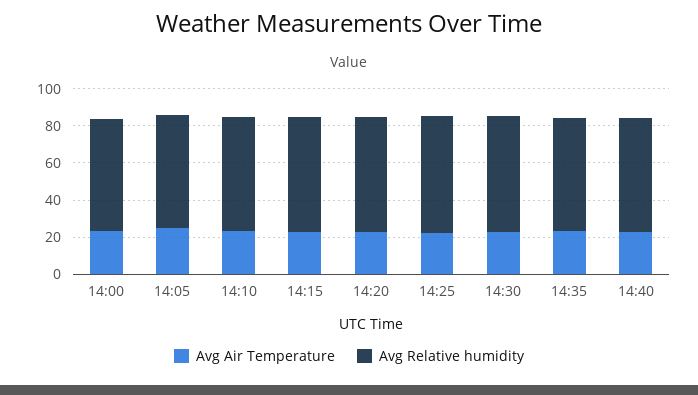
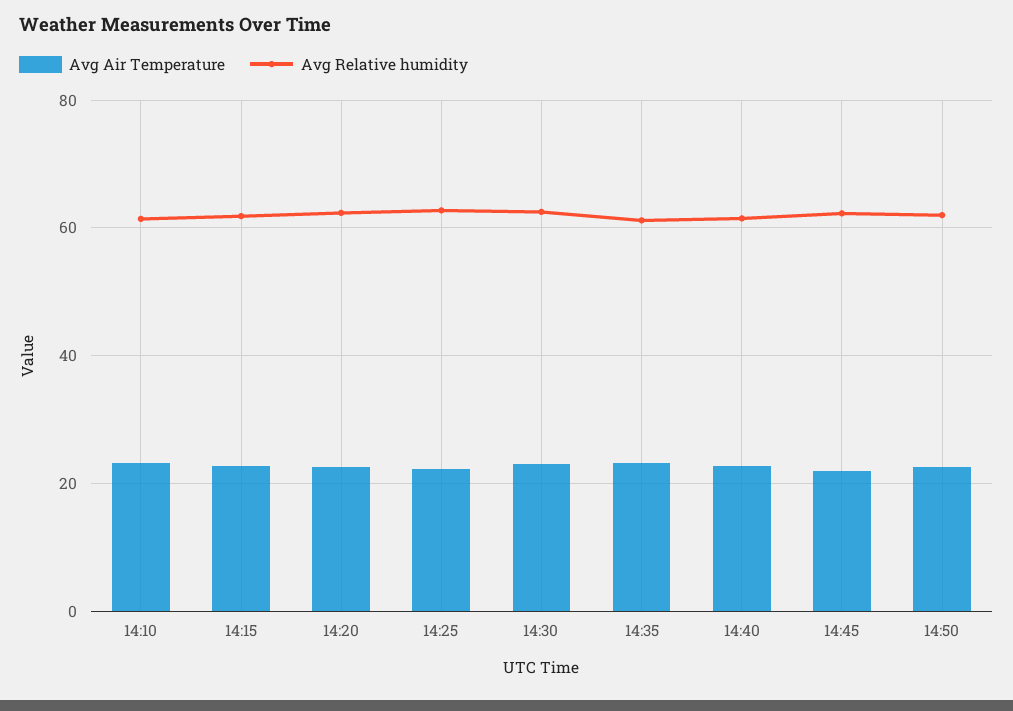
Avg Air Temperature, 14:00: 25 -> none
Avg Relative humidity, 14:00: 60 -> none
Avg Air Temperature, 14:05: 25 -> none
Avg Relative humidity, 14:05: 60 -> none
Avg Air Temperature, 14:45: none -> 22
Avg Relative humidity, 14:45: none -> 62
Avg Air Temperature, 14:50: none -> 22
Avg Relative humidity, 14:50: none -> 62

